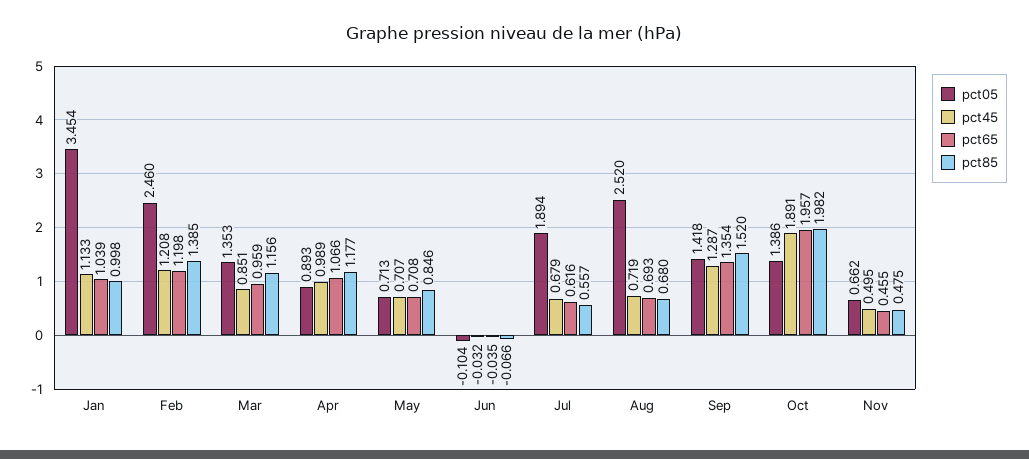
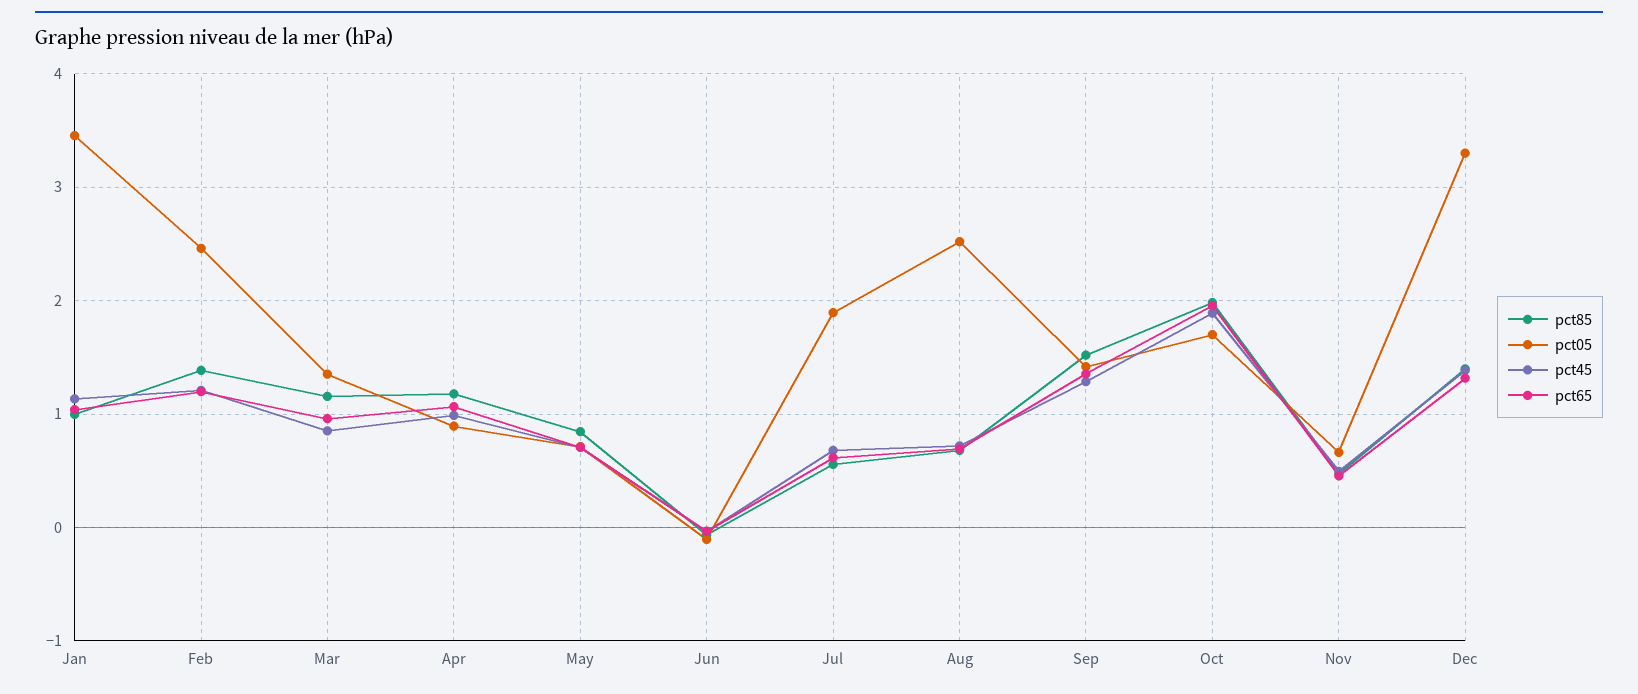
pct05, Oct: 1.386 -> 1.7
pct85, Dec: none -> 1.4
pct05, Dec: none -> 3.3
pct45, Dec: none -> 1.4
pct65, Dec: none -> 1.3

